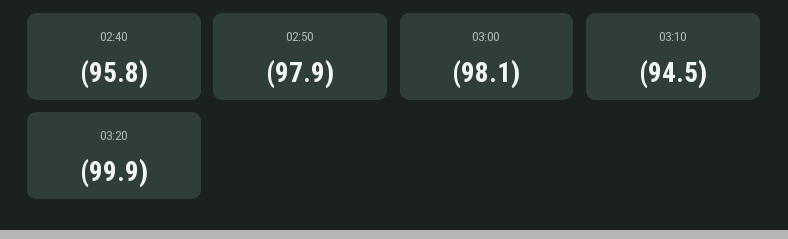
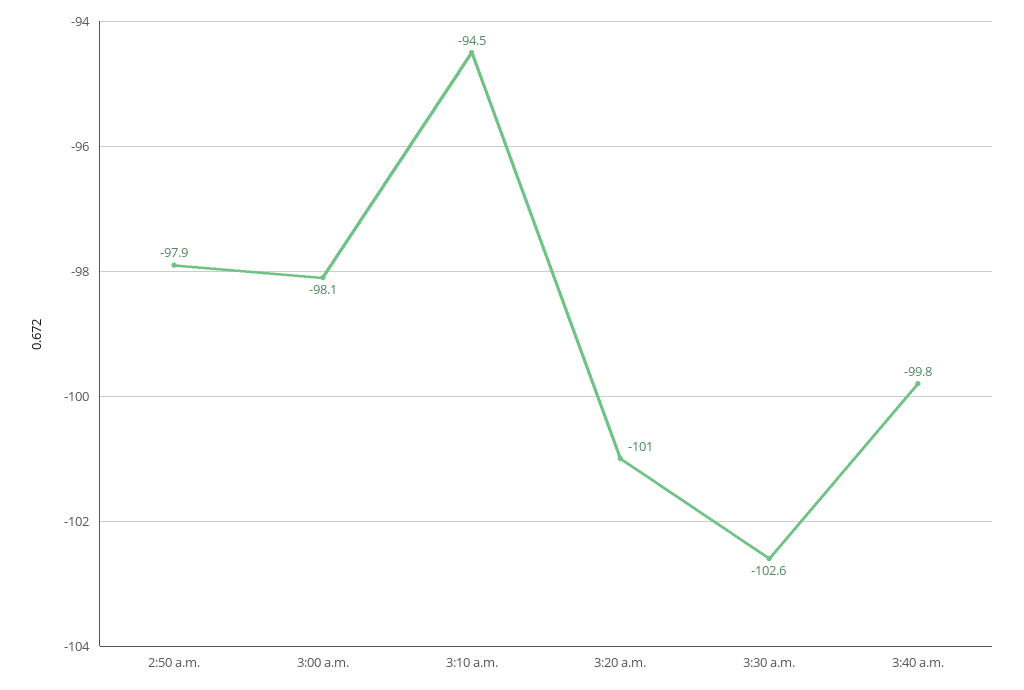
02:40: -95.8 -> none
03:20: -99.9 -> -101
3:30 a.m.: none -> -102.6
3:40 a.m.: none -> -99.8

